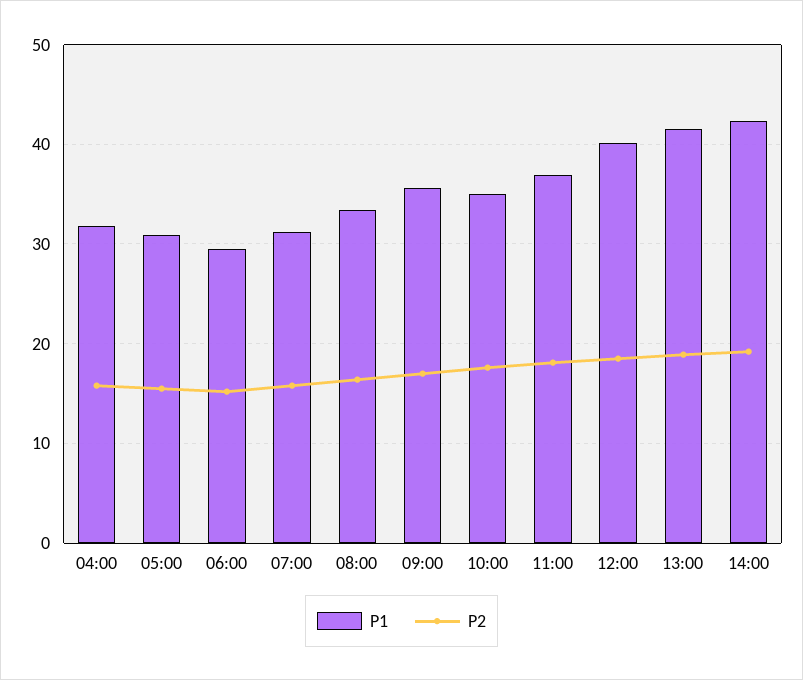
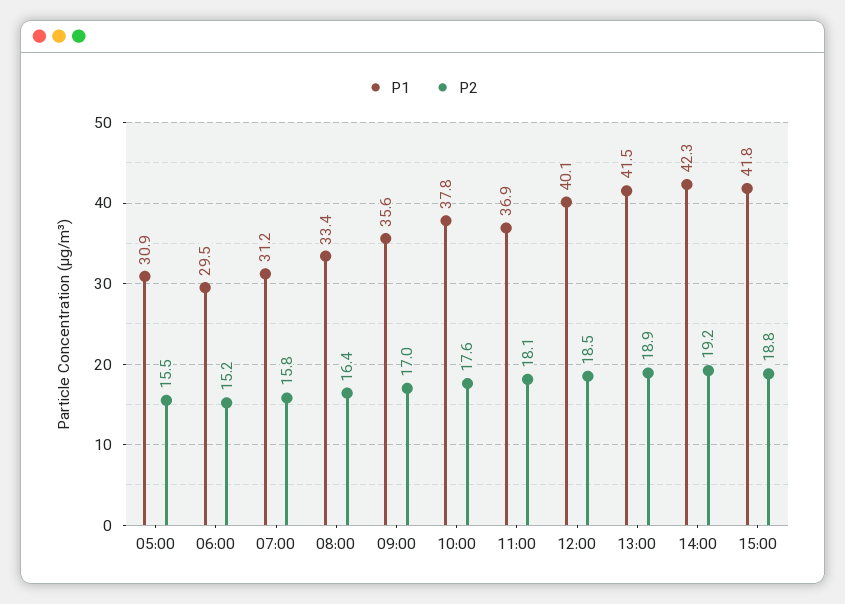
P1, 04:00: 32 -> none
P2, 04:00: 16 -> none
P1, 10:00: 35 -> 37.8
P1, 15:00: none -> 41.8
P2, 15:00: none -> 18.8

